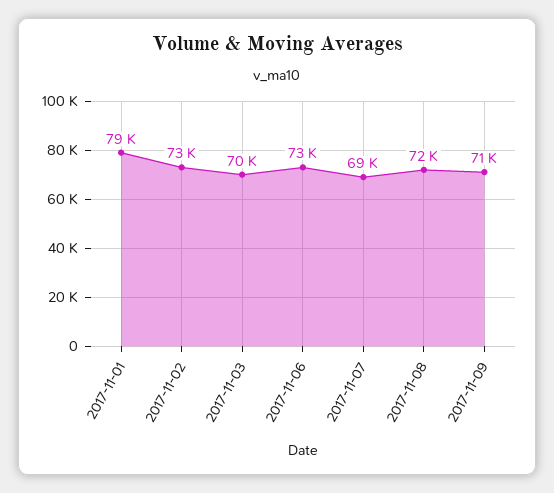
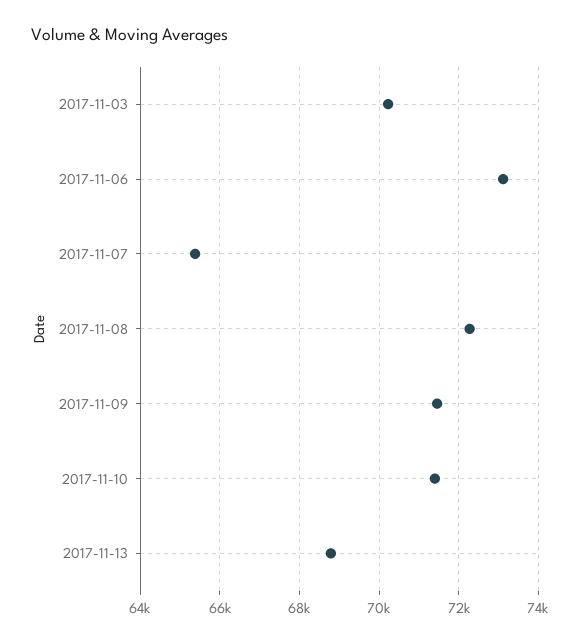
2017-11-01: 79000 -> none
2017-11-02: 73000 -> none
2017-11-07: 69000 -> 65400
2017-11-10: none -> 71400
2017-11-13: none -> 68800

